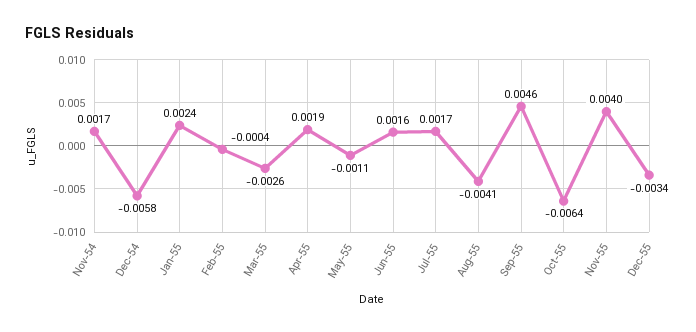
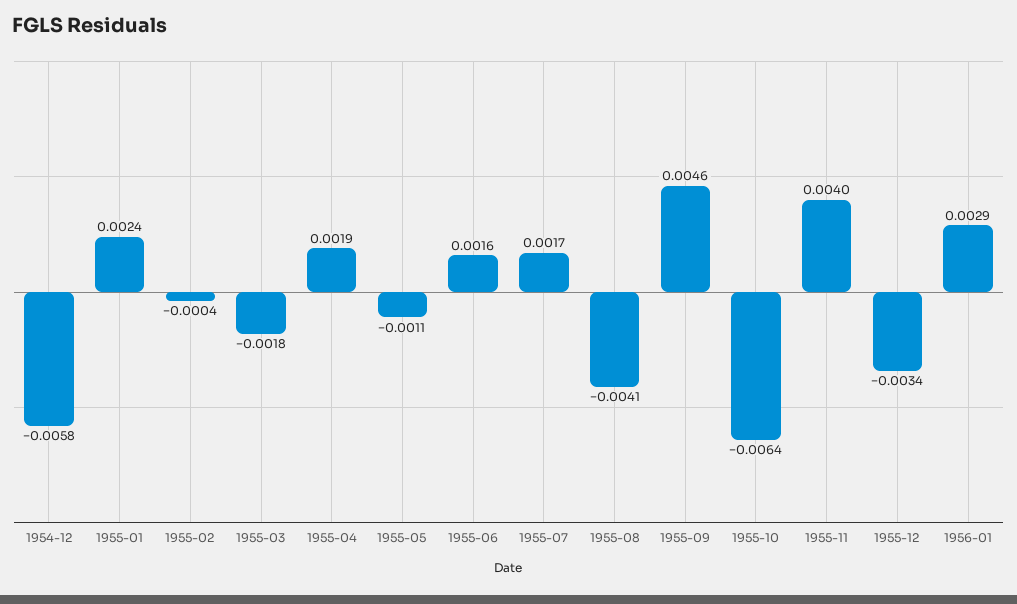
Nov-54: 0.0017 -> none
Mar-55: -0.0026 -> -0.0018
1956-01: none -> 0.0029

